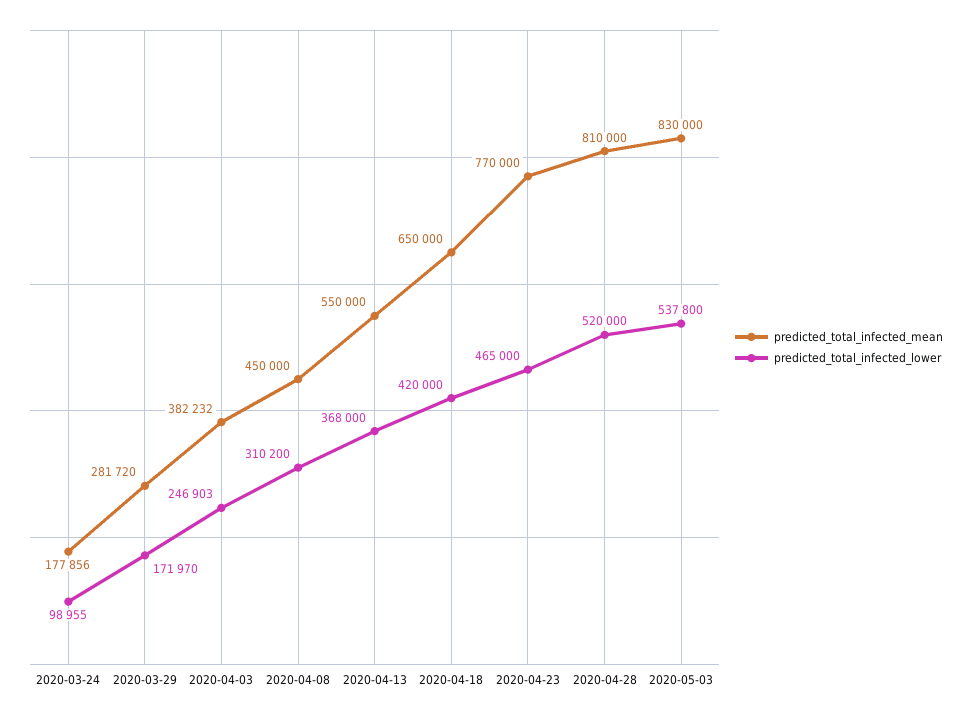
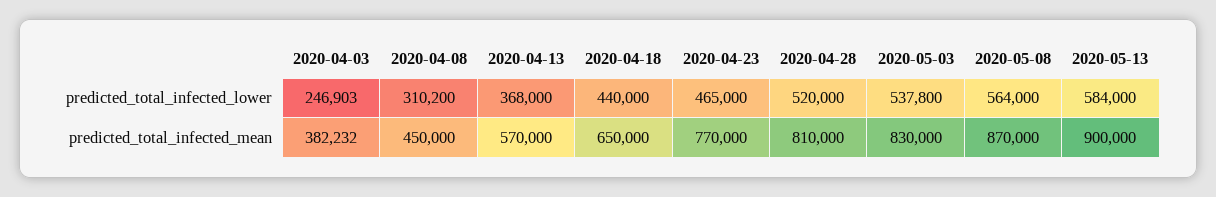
predicted_total_infected_mean, 2020-03-24: 177856 -> none
predicted_total_infected_lower, 2020-03-24: 98955 -> none
predicted_total_infected_mean, 2020-03-29: 281720 -> none
predicted_total_infected_lower, 2020-03-29: 171970 -> none
predicted_total_infected_mean, 2020-04-13: 550000 -> 570000
predicted_total_infected_lower, 2020-04-18: 420000 -> 440000
predicted_total_infected_lower, 2020-05-08: none -> 564000
predicted_total_infected_lower, 2020-05-13: none -> 584000
predicted_total_infected_mean, 2020-05-08: none -> 870000
predicted_total_infected_mean, 2020-05-13: none -> 900000

